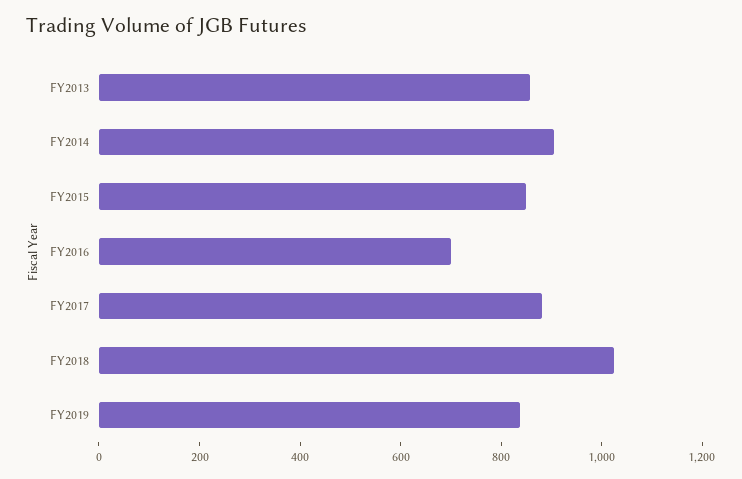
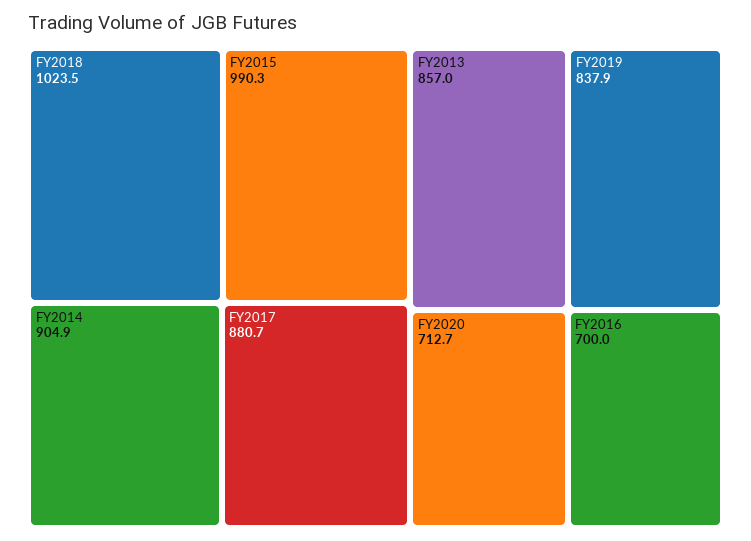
FY2015: 850 -> 990.3
FY2020: none -> 712.7

